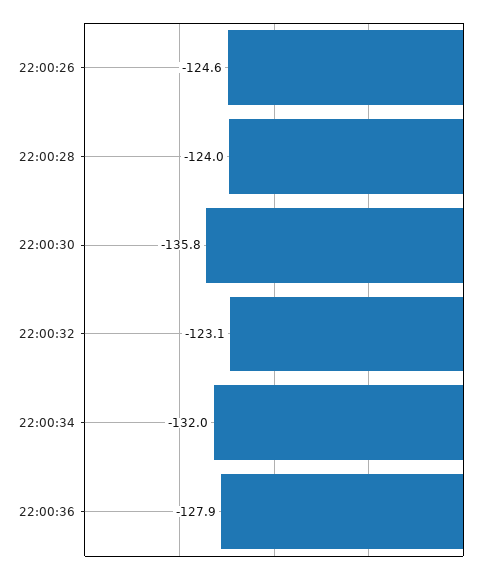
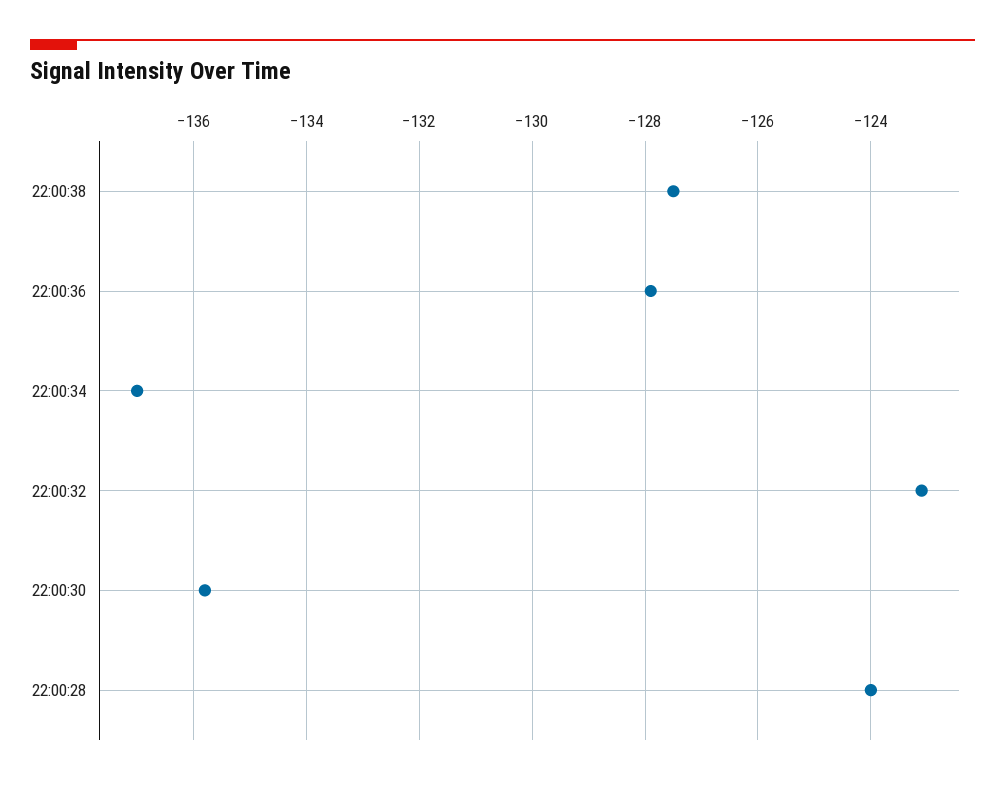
22:00:26: -124.6 -> none
22:00:34: -132 -> -137
22:00:38: none -> -127.5

